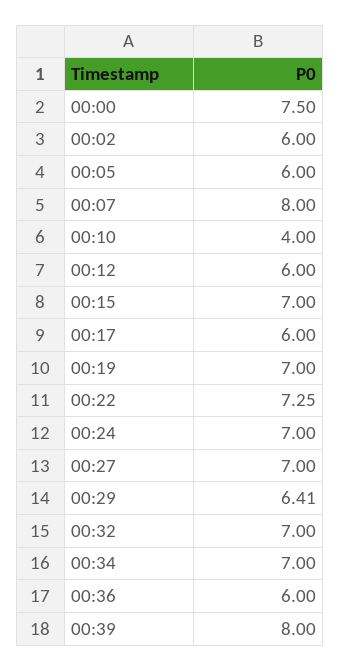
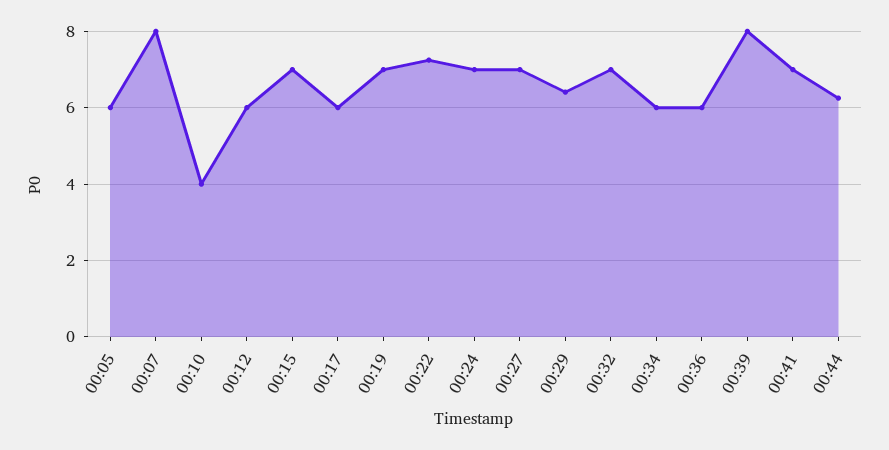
00:00: 7.5 -> none
00:02: 6 -> none
00:34: 7 -> 6
00:41: none -> 7
00:44: none -> 6.2

